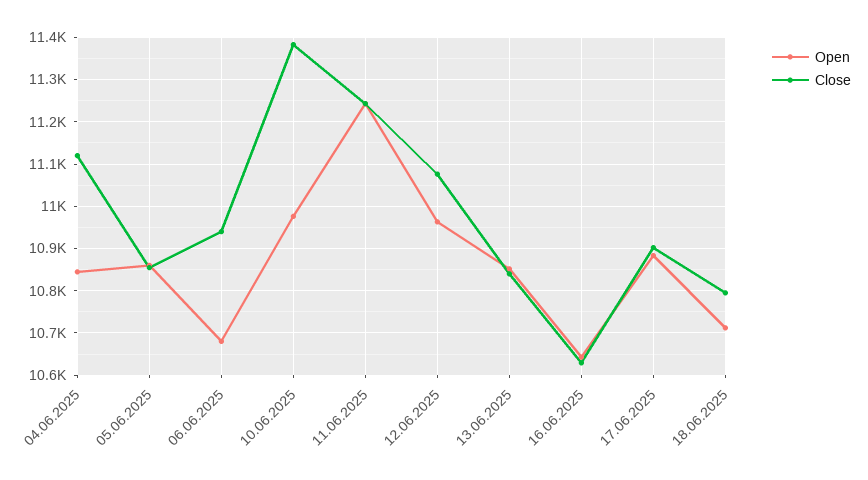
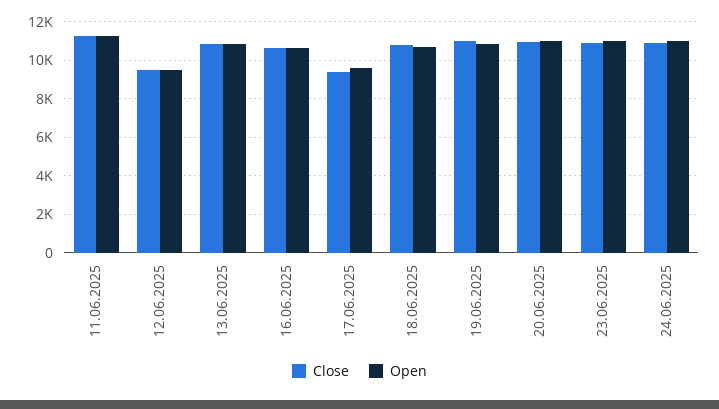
Open, 04.06.2025: 10840 -> none
Close, 04.06.2025: 11120 -> none
Open, 05.06.2025: 10860 -> none
Close, 05.06.2025: 10860 -> none
Open, 06.06.2025: 10680 -> none
Close, 06.06.2025: 10940 -> none
Open, 10.06.2025: 10980 -> none
Close, 10.06.2025: 11380 -> none
Open, 12.06.2025: 10960 -> 9500
Close, 12.06.2025: 11080 -> 9500
Open, 17.06.2025: 10880 -> 9500
Close, 17.06.2025: 10900 -> 9500
Close, 19.06.2025: none -> 11000
Open, 19.06.2025: none -> 11000
Close, 20.06.2025: none -> 11000
Open, 20.06.2025: none -> 11000
Close, 23.06.2025: none -> 11000
Open, 23.06.2025: none -> 11000
Close, 24.06.2025: none -> 11000
Open, 24.06.2025: none -> 11000

